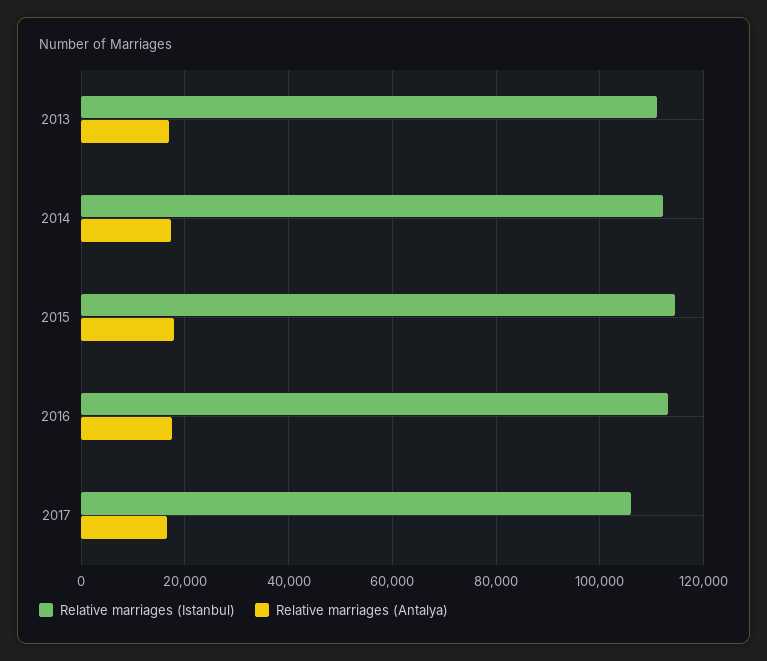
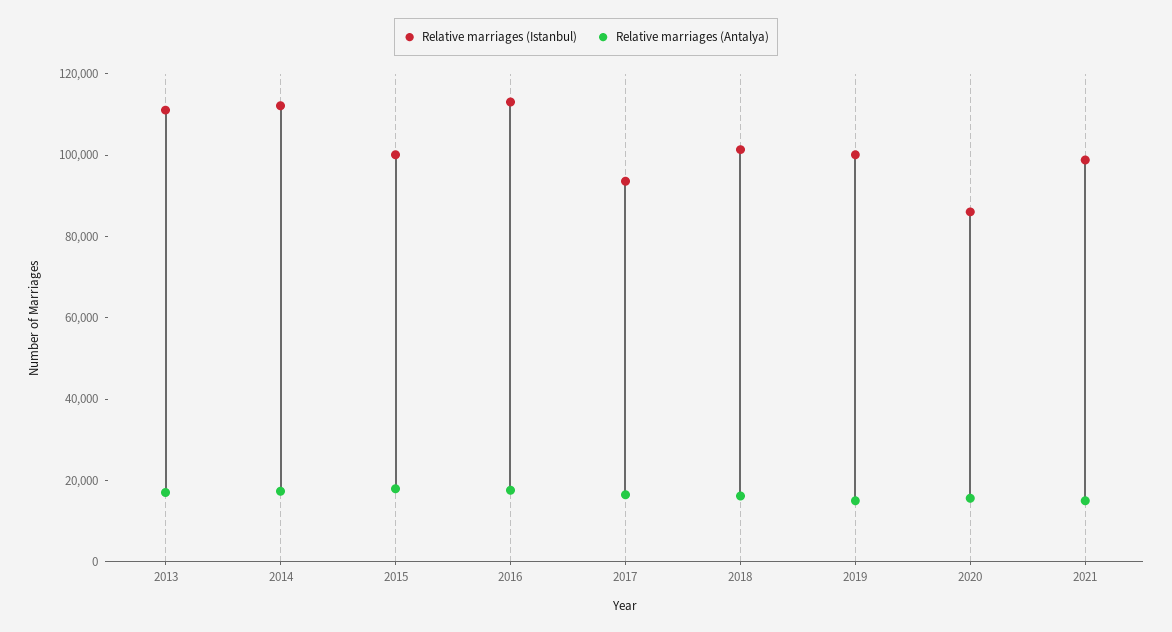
Relative marriages (Istanbul), 2015: 114000 -> 100000
Relative marriages (Istanbul), 2017: 106000 -> 95000
Relative marriages (Istanbul), 2018: none -> 100000
Relative marriages (Antalya), 2018: none -> 15000
Relative marriages (Istanbul), 2019: none -> 100000
Relative marriages (Antalya), 2019: none -> 15000
Relative marriages (Istanbul), 2020: none -> 85000
Relative marriages (Antalya), 2020: none -> 15000
Relative marriages (Istanbul), 2021: none -> 100000
Relative marriages (Antalya), 2021: none -> 15000

